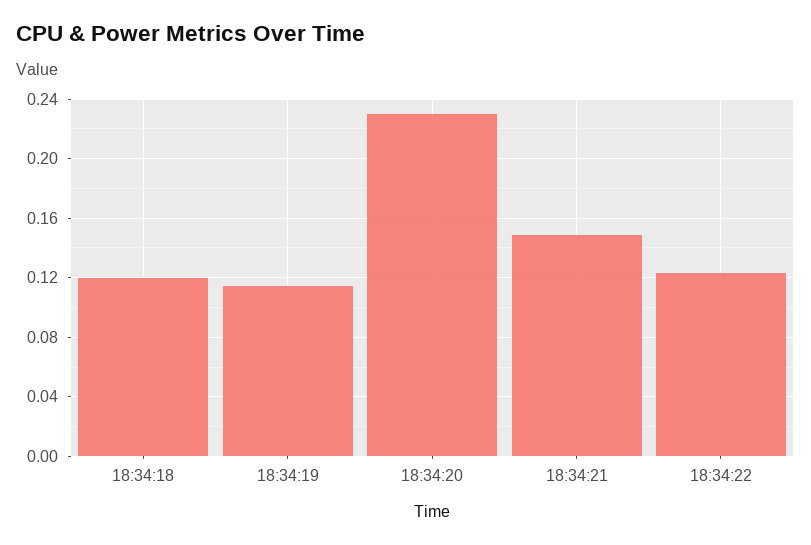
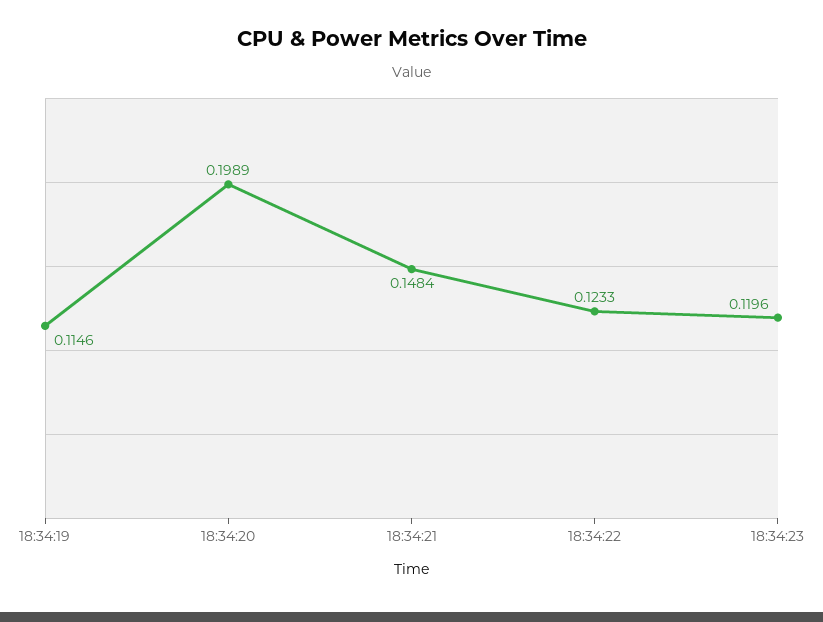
18:34:18: 0.12 -> none
18:34:20: 0.23 -> 0.1989
18:34:23: none -> 0.1196

